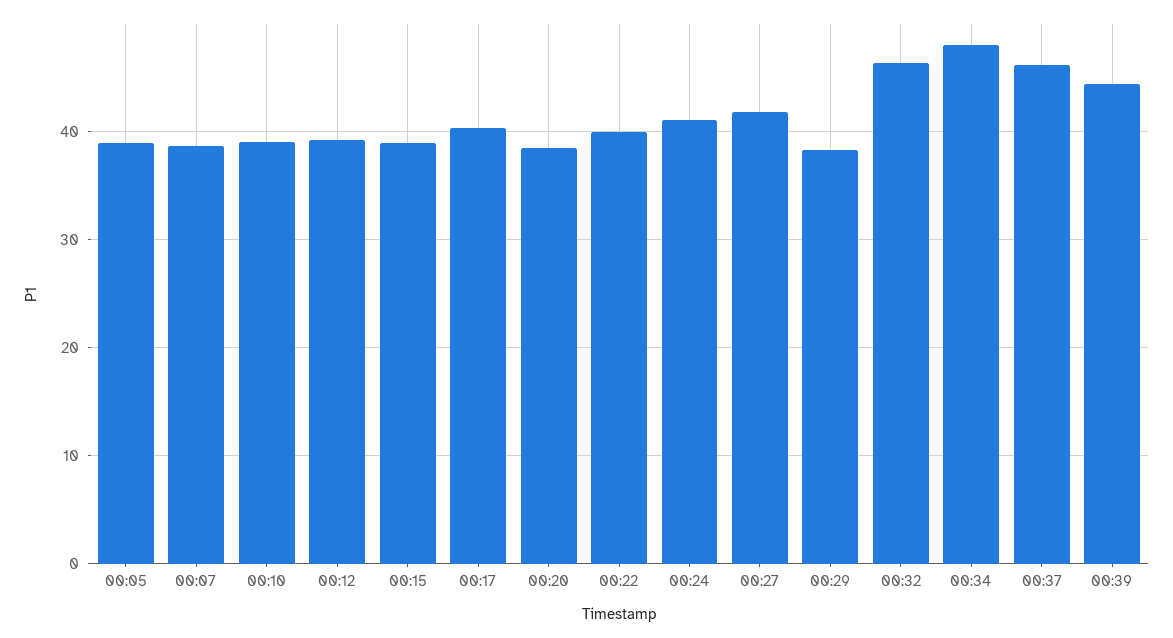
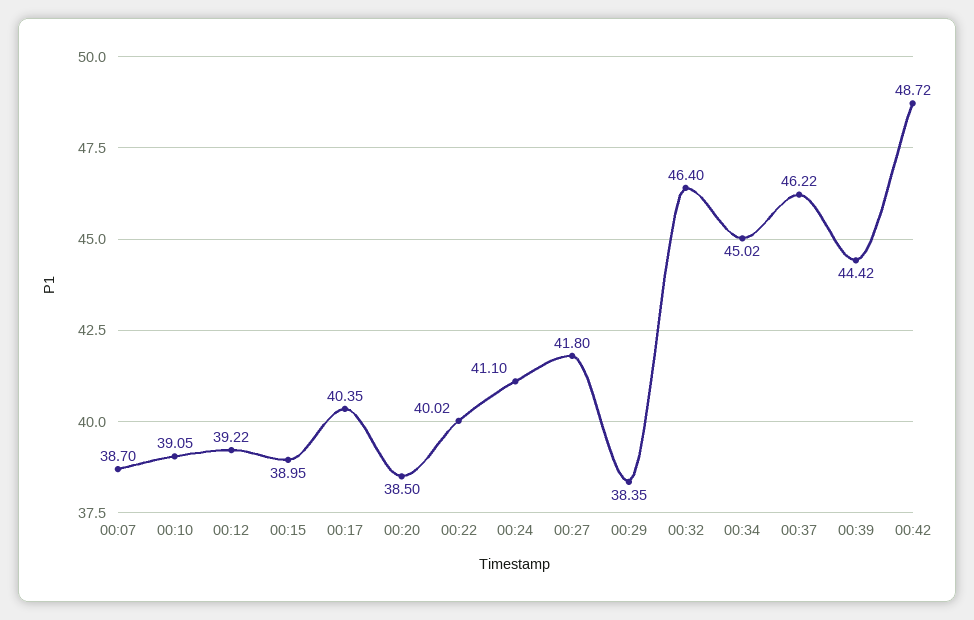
00:05: 39 -> none
00:34: 48 -> 45.02
00:42: none -> 48.72

